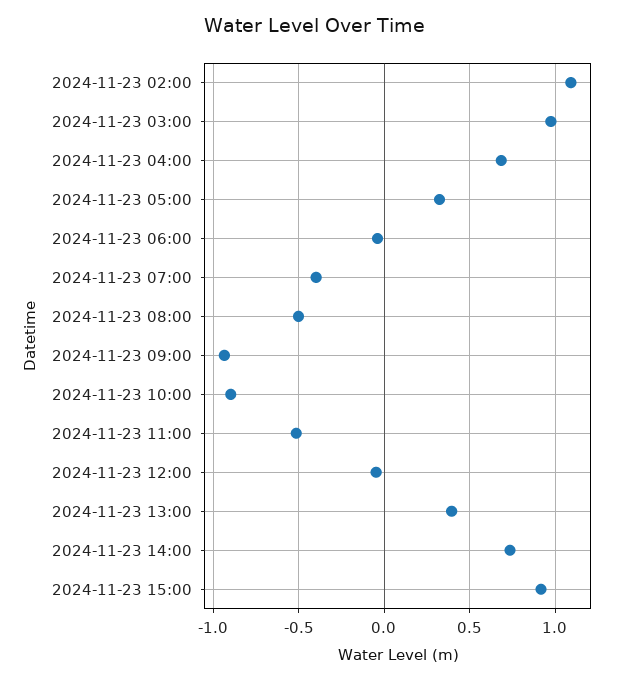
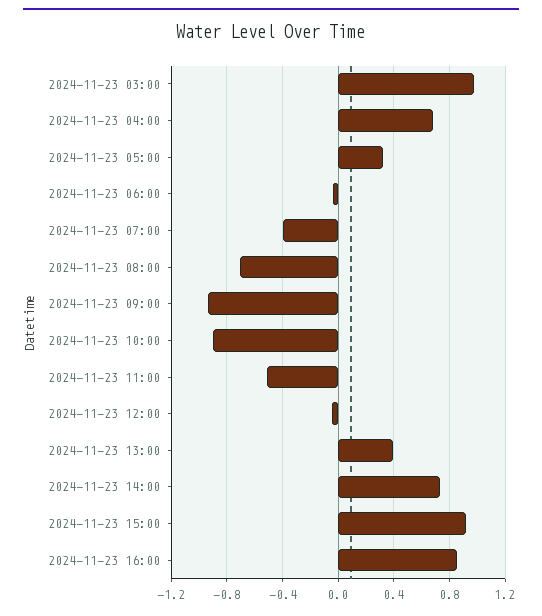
2024-11-23 02:00: 1.1 -> none
2024-11-23 08:00: -0.5 -> -0.7
2024-11-23 16:00: none -> 0.85

